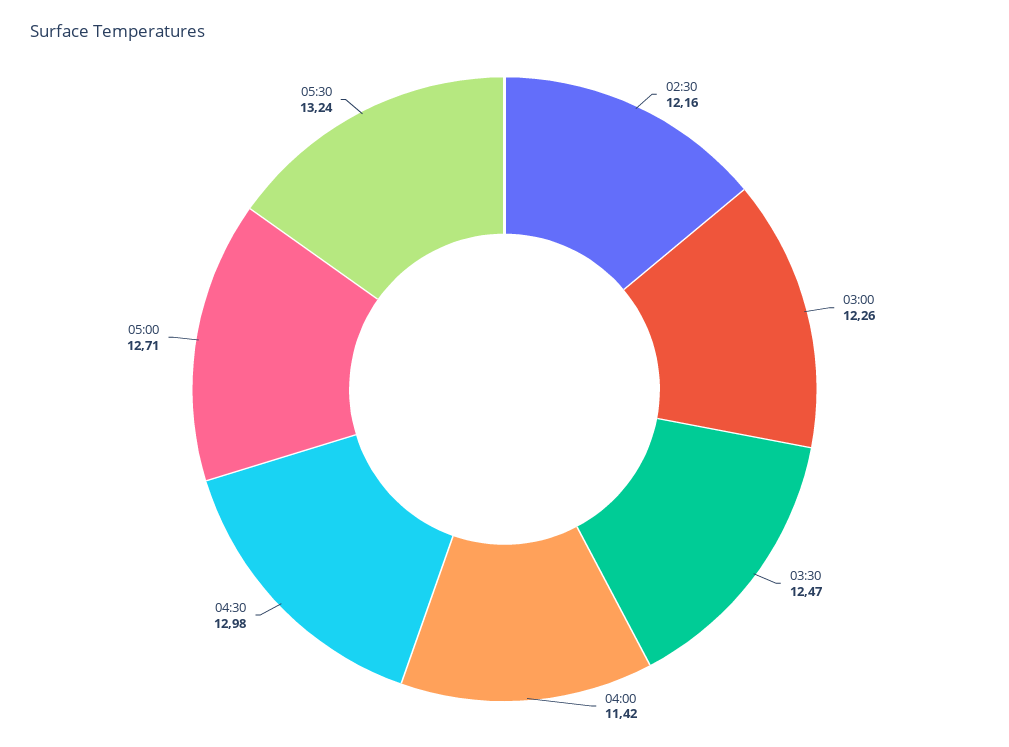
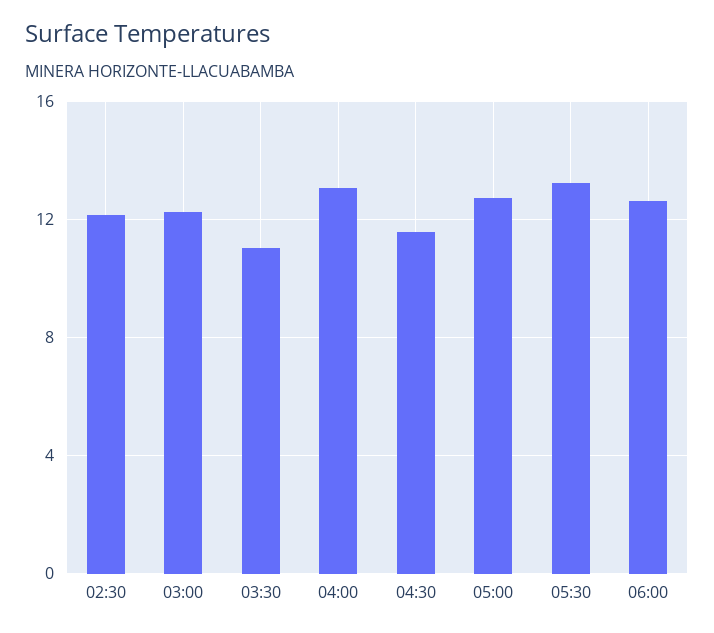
03:30: 12.47 -> 11
04:00: 11.42 -> 13
04:30: 12.98 -> 11.5
06:00: none -> 12.5

